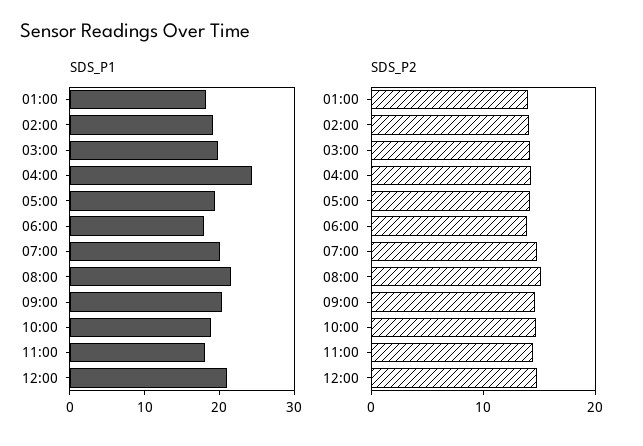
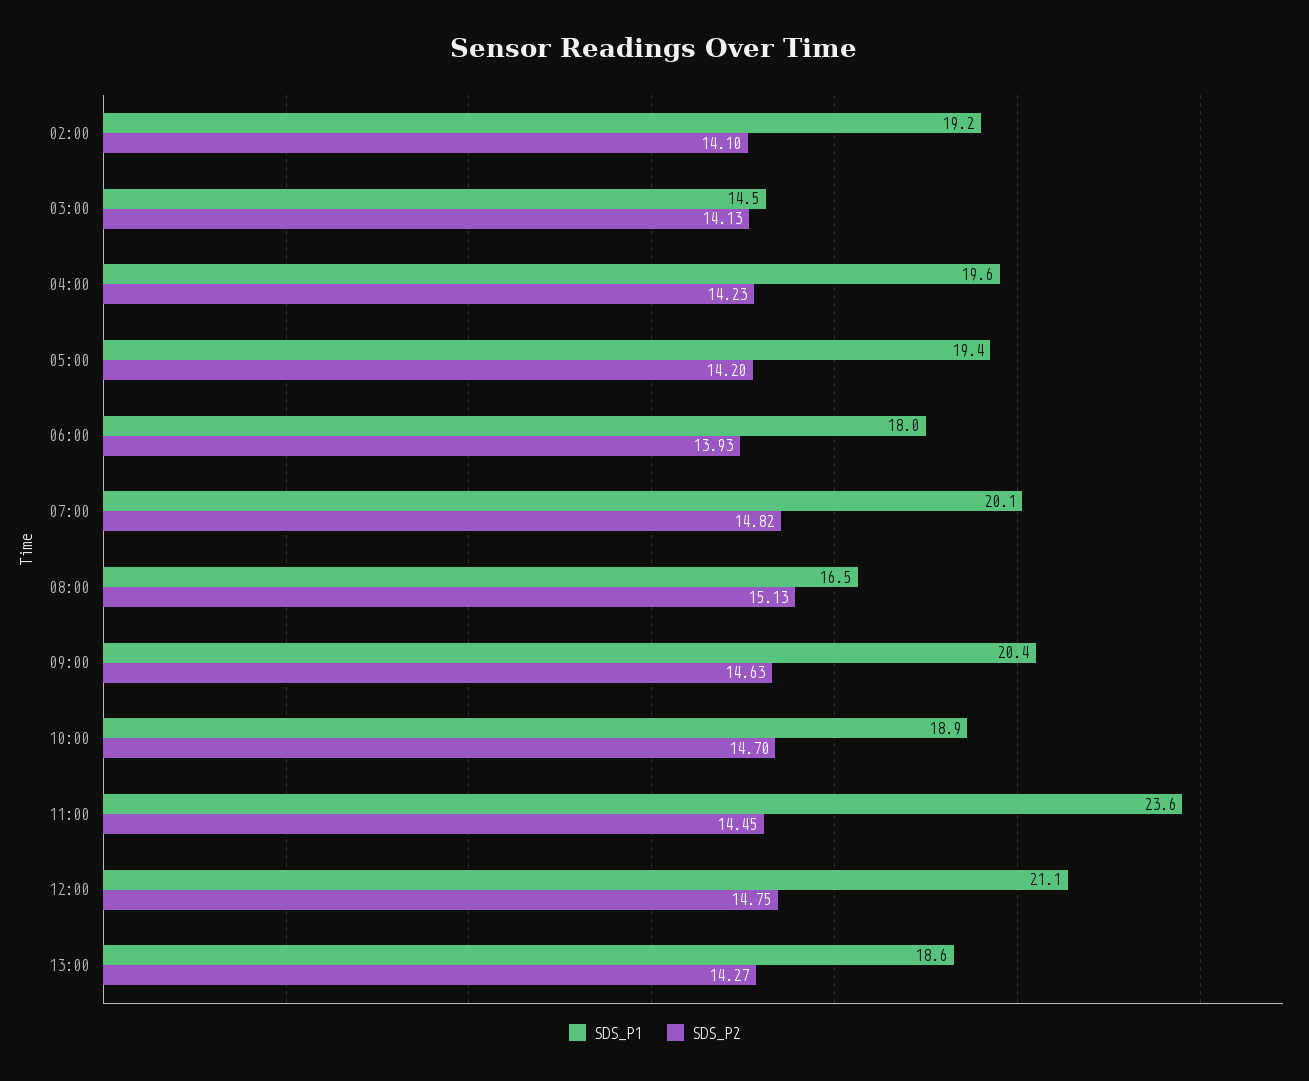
SDS_P1, 01:00: 18 -> none
SDS_P1, 03:00: 20 -> 14.5
SDS_P1, 04:00: 24 -> 19.6
SDS_P1, 08:00: 22 -> 16.5
SDS_P1, 11:00: 18 -> 23.6
SDS_P2, 01:00: 14 -> none
SDS_P1, 13:00: none -> 18.6
SDS_P2, 13:00: none -> 14.27

